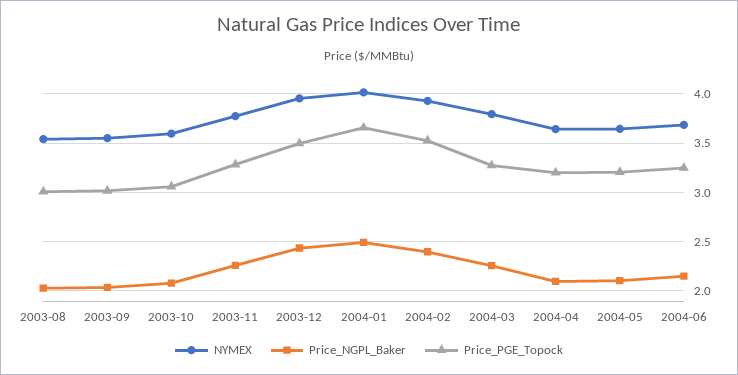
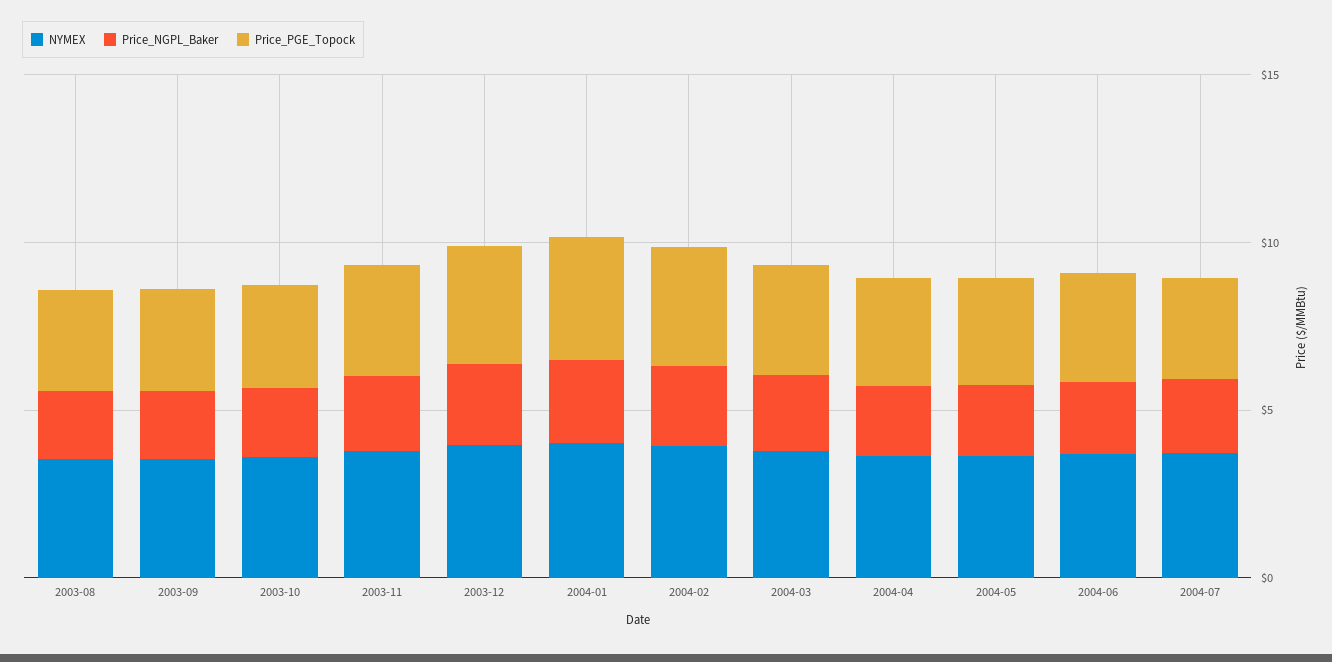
NYMEX, 2004-07: none -> 4
Price_NGPL_Baker, 2004-07: none -> 2
Price_PGE_Topock, 2004-07: none -> 3

